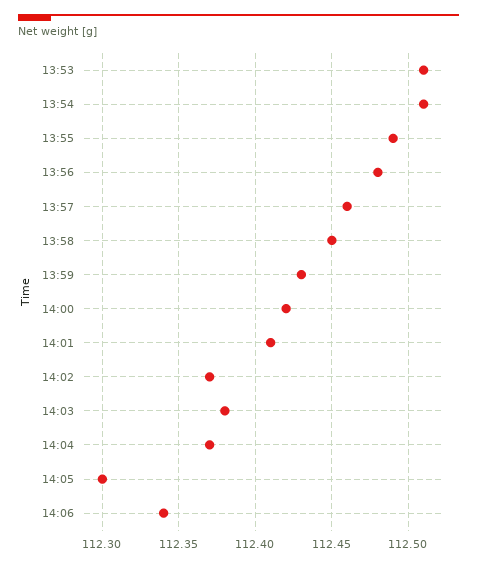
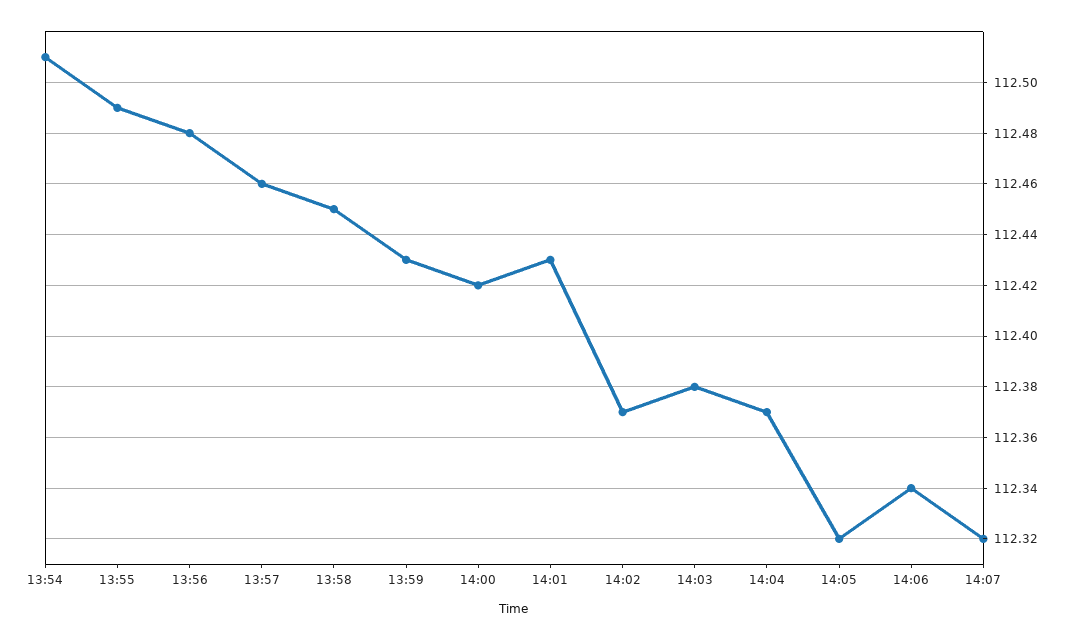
13:53: 112.51 -> none
14:01: 112.41 -> 112.43
14:05: 112.3 -> 112.32
14:07: none -> 112.32

